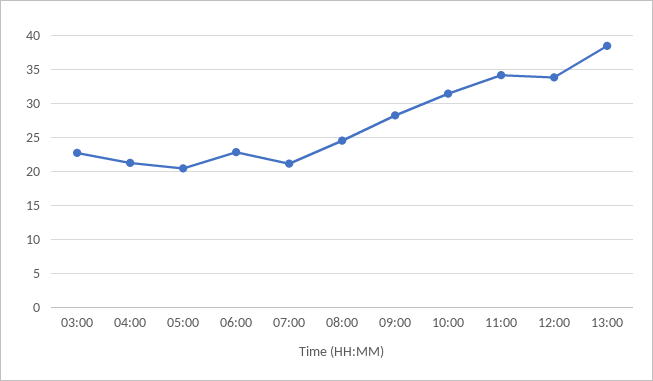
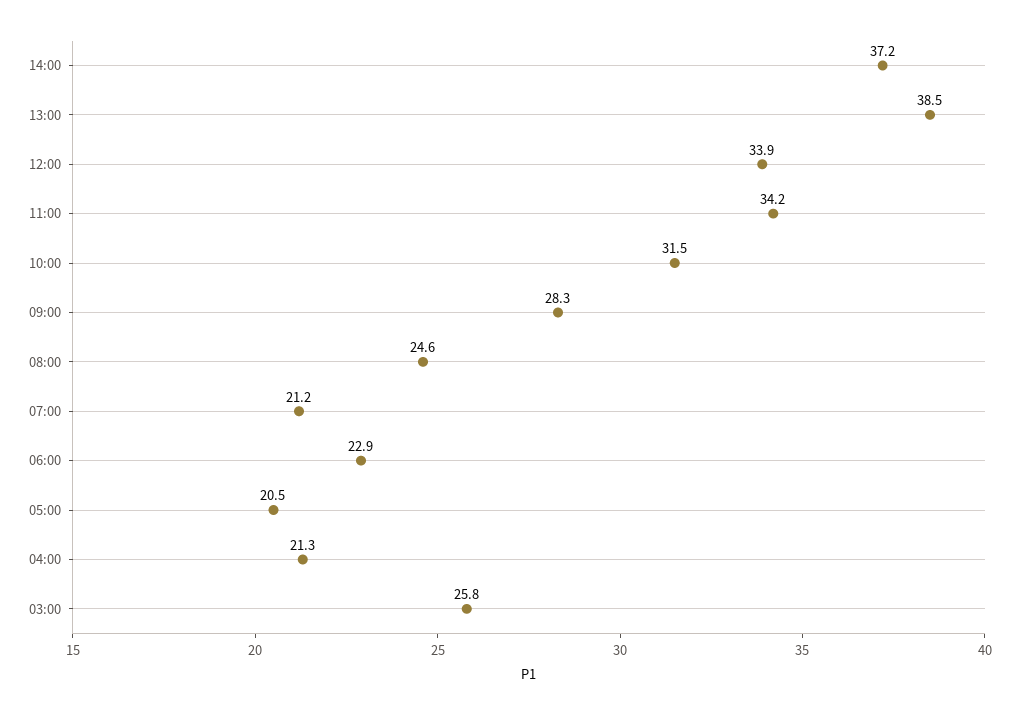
03:00: 23 -> 25.8
14:00: none -> 37.2

